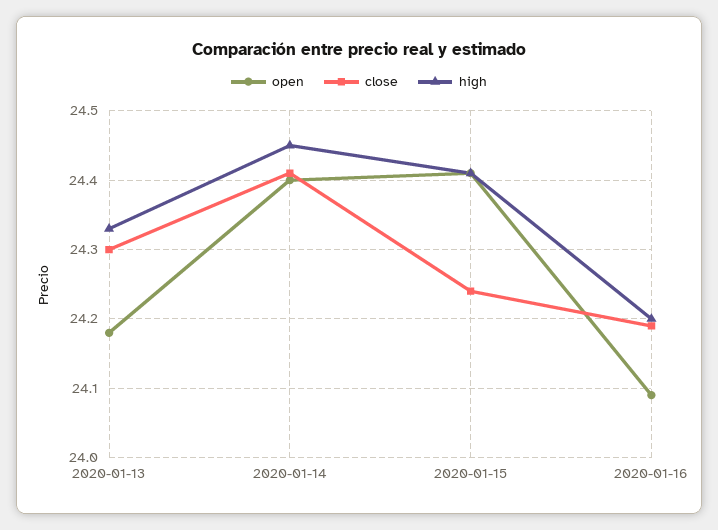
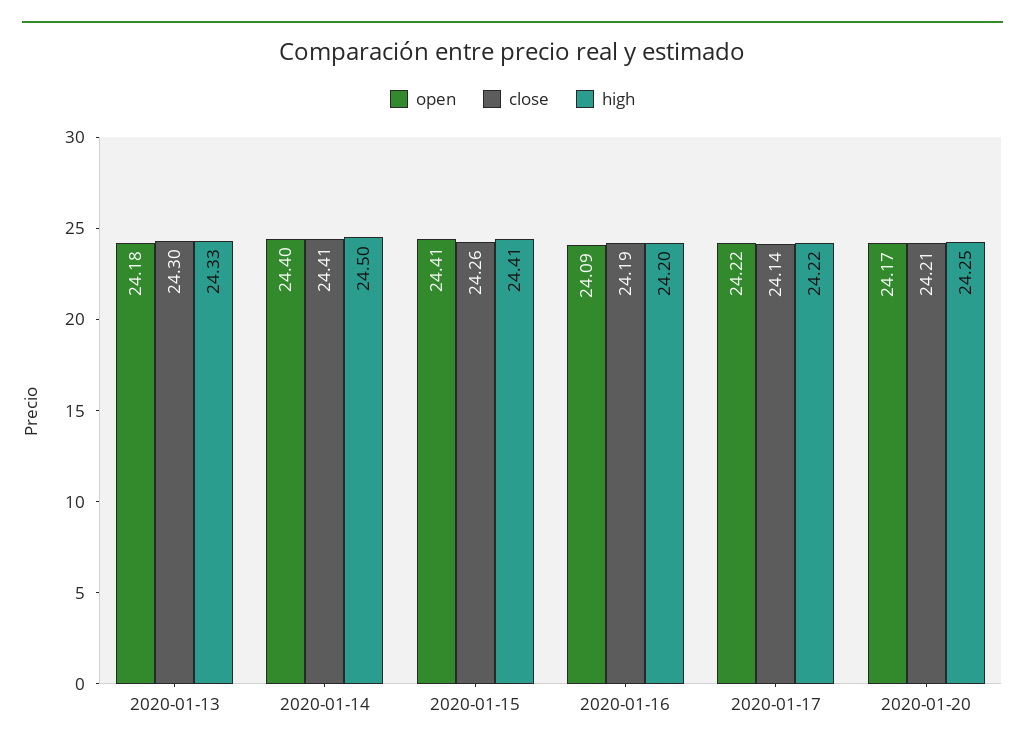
high, 2020-01-14: 24.45 -> 24.5
close, 2020-01-15: 24.24 -> 24.26
open, 2020-01-17: none -> 24.22
close, 2020-01-17: none -> 24.14
high, 2020-01-17: none -> 24.22
open, 2020-01-20: none -> 24.17
close, 2020-01-20: none -> 24.21
high, 2020-01-20: none -> 24.25

